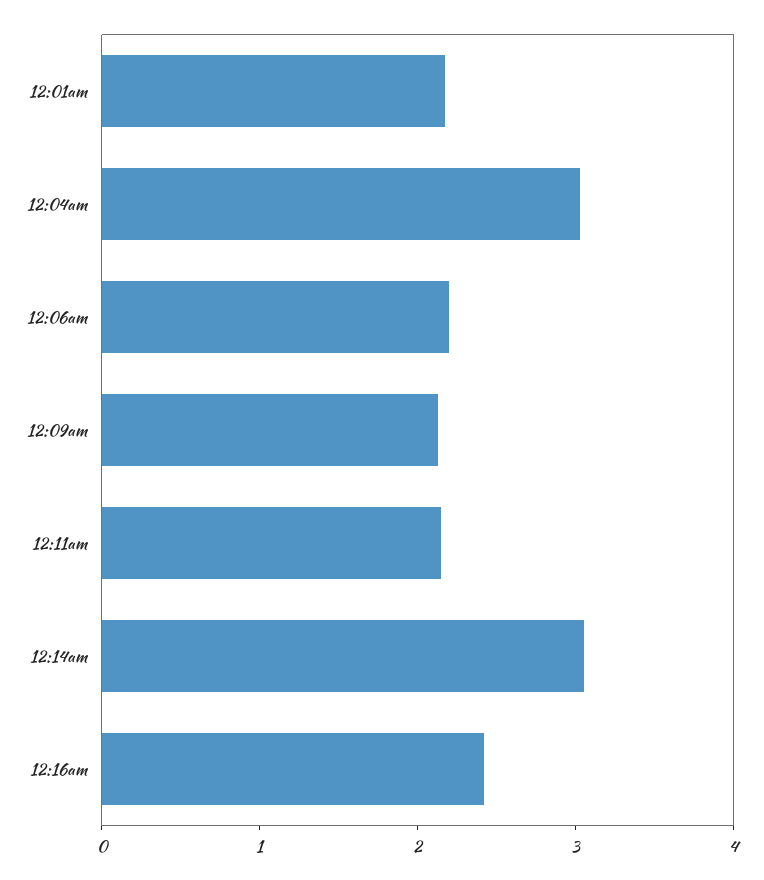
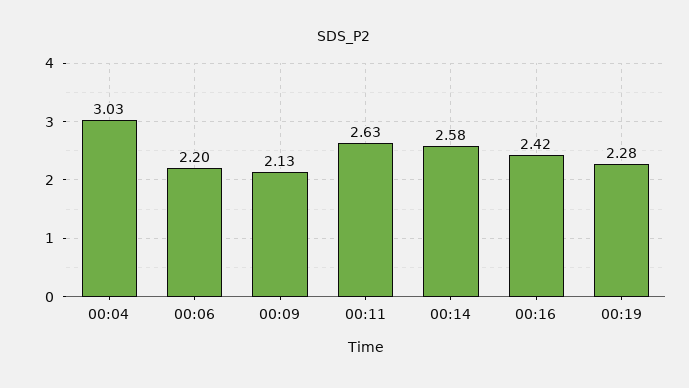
12:01am: 2.2 -> none
12:11am: 2.2 -> 2.63
12:14am: 3 -> 2.58
00:19: none -> 2.28

